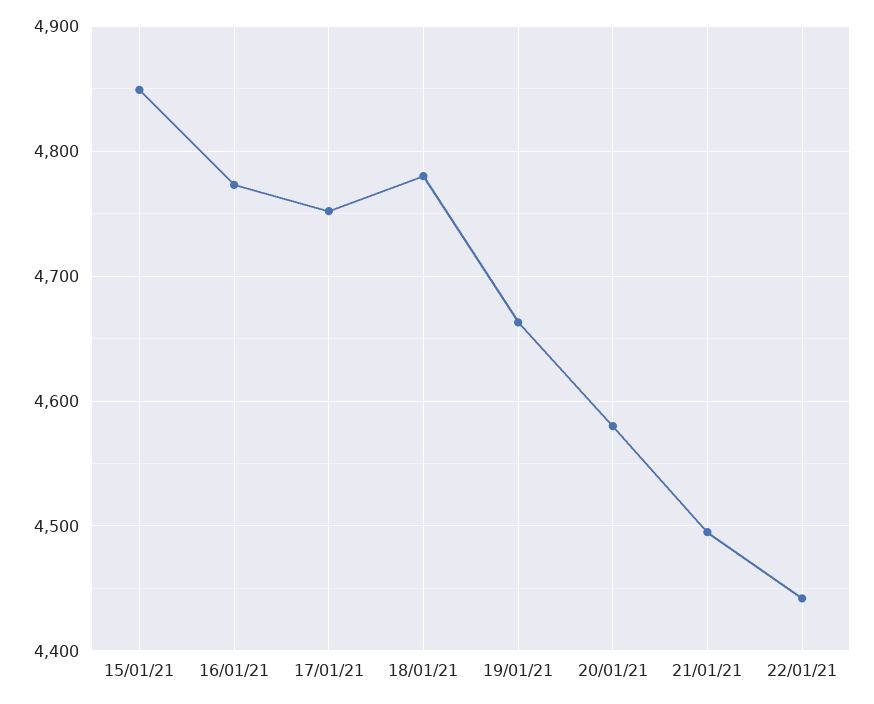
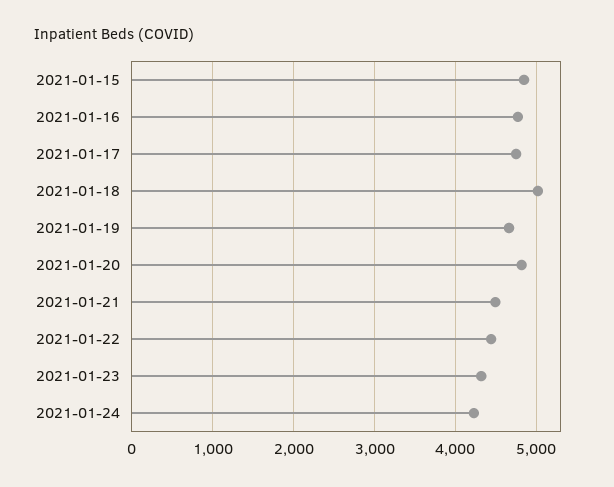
18/01/21: 4780 -> 5000
20/01/21: 4580 -> 4800
2021-01-23: none -> 4300
2021-01-24: none -> 4200

